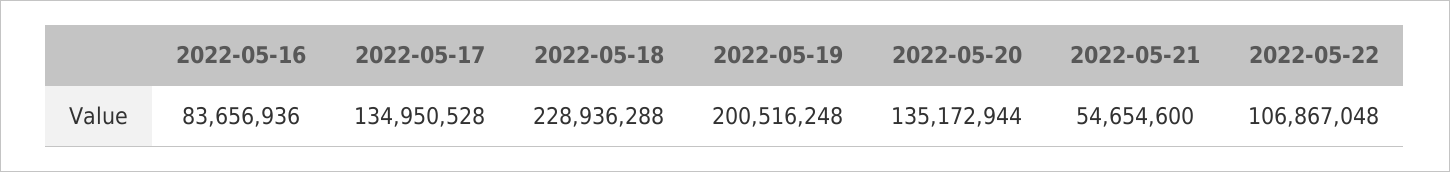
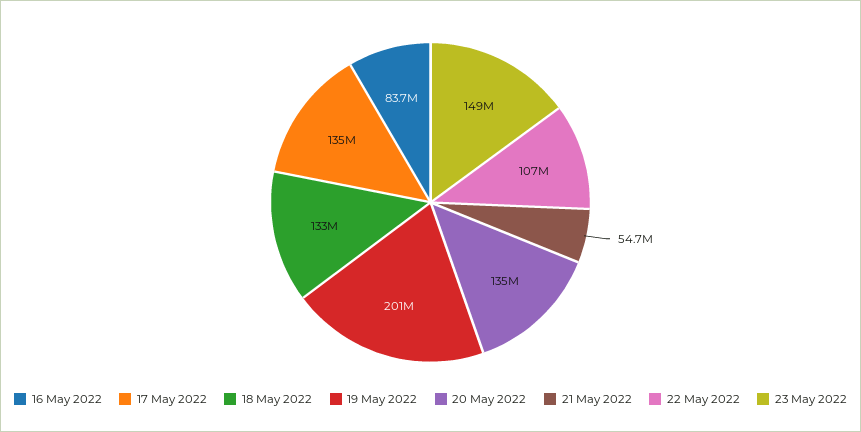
2022-05-18: 228936288 -> 133000000
23 May 2022: none -> 149000000

